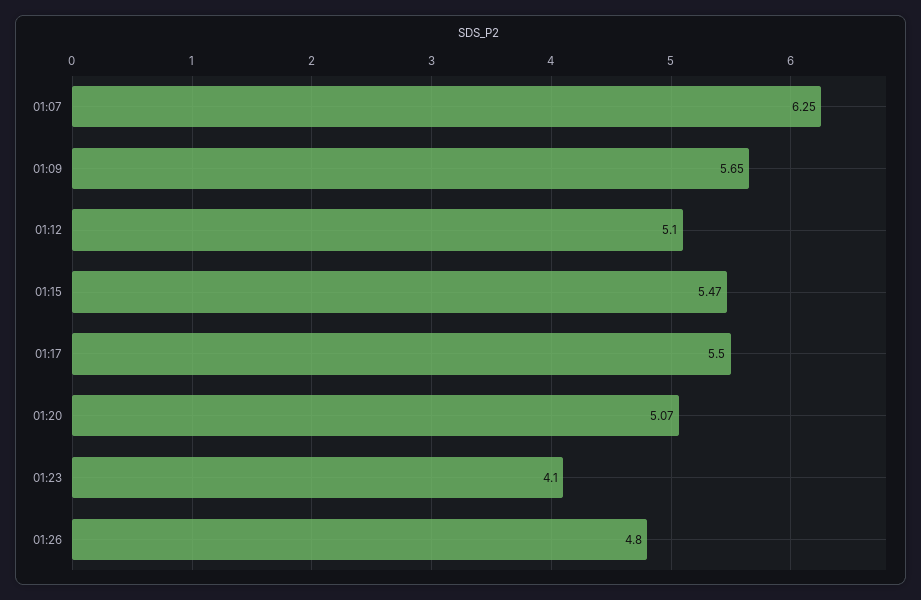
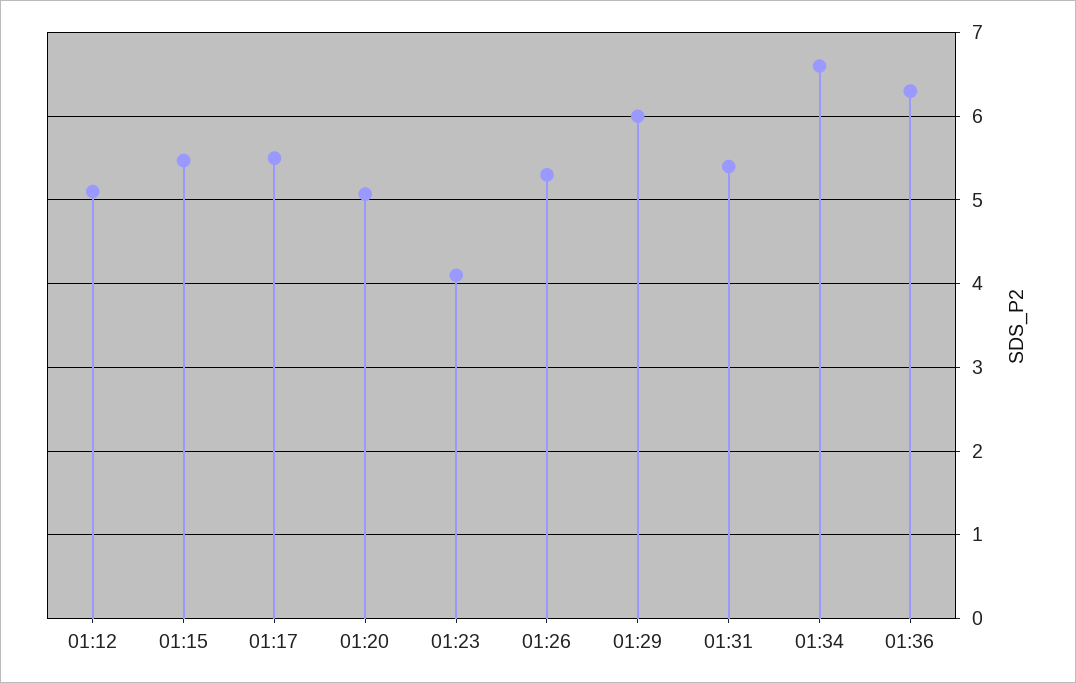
01:07: 6.25 -> none
01:09: 5.65 -> none
01:26: 4.8 -> 5.3
01:29: none -> 6
01:31: none -> 5.4
01:34: none -> 6.6
01:36: none -> 6.3

